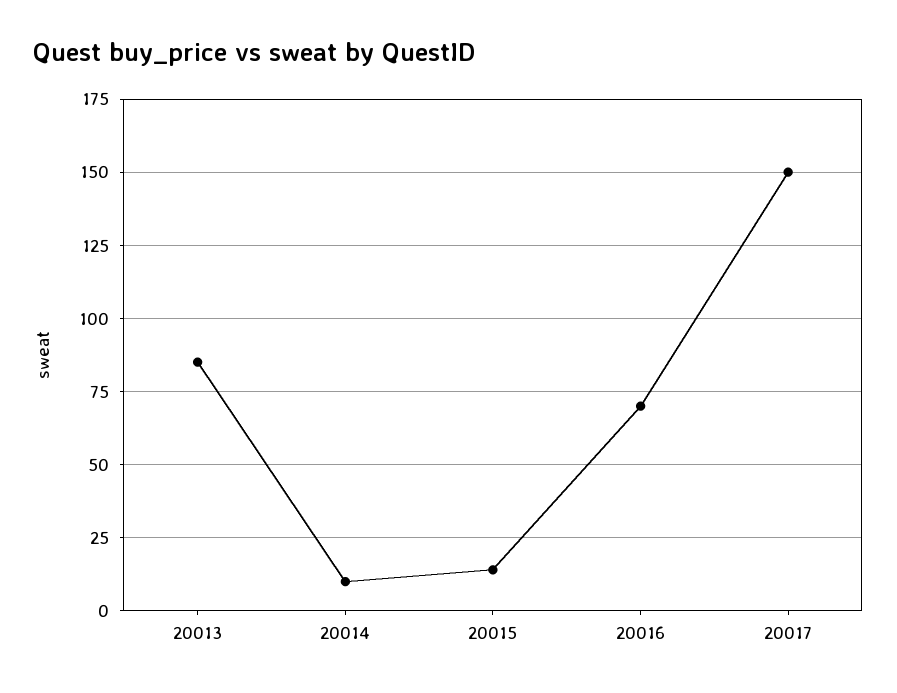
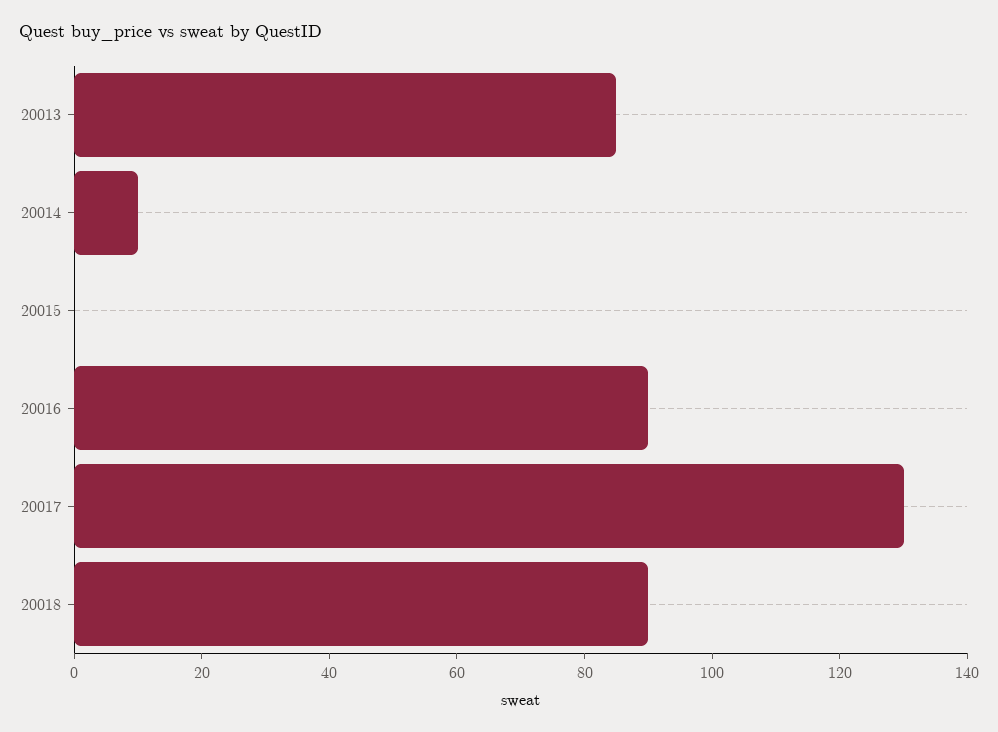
20015: 15 -> 0
20016: 70 -> 90
20017: 150 -> 130
20018: none -> 90

